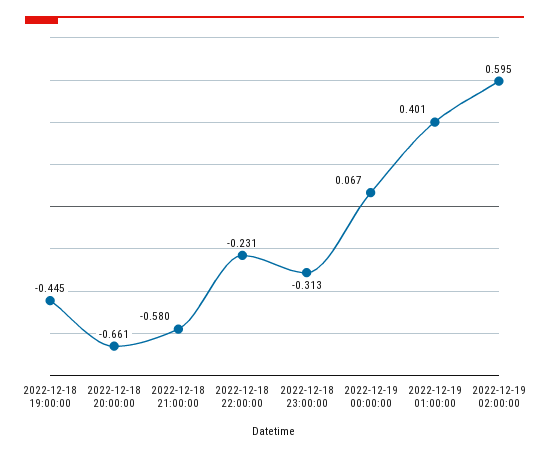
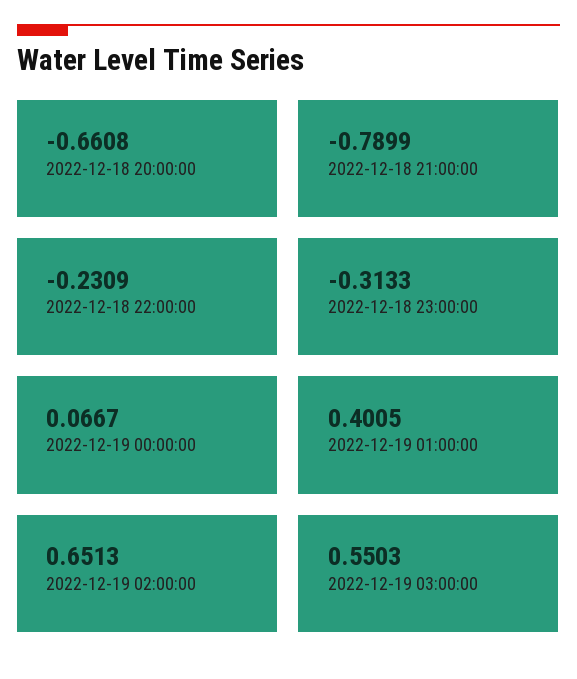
2022-12-18 19:00:00: -0.445 -> none
2022-12-18 21:00:00: -0.58 -> -0.7899
2022-12-19 02:00:00: 0.595 -> 0.6513
2022-12-19 03:00:00: none -> 0.5503

